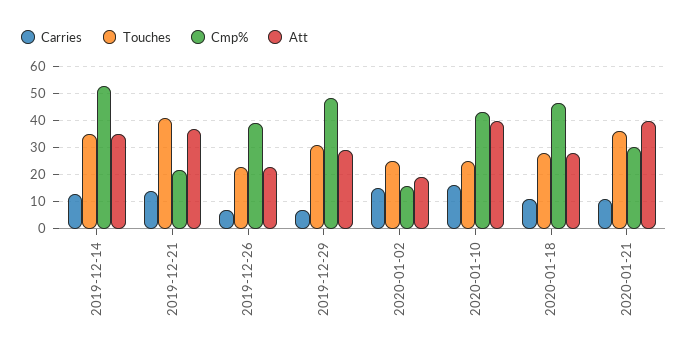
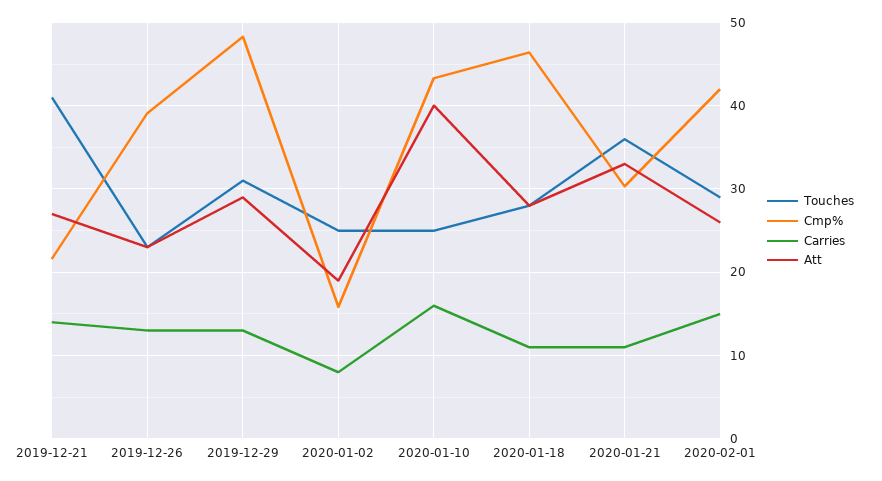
Carries, 2019-12-14: 12.5 -> none
Touches, 2019-12-14: 35 -> none
Cmp%, 2019-12-14: 52.5 -> none
Att, 2019-12-14: 35 -> none
Att, 2019-12-21: 37.5 -> 27
Carries, 2019-12-26: 7.5 -> 13
Carries, 2019-12-29: 7.5 -> 13
Carries, 2020-01-02: 15 -> 8
Att, 2020-01-21: 40 -> 33
Touches, 2020-02-01: none -> 29
Cmp%, 2020-02-01: none -> 42
Carries, 2020-02-01: none -> 15
Att, 2020-02-01: none -> 26

